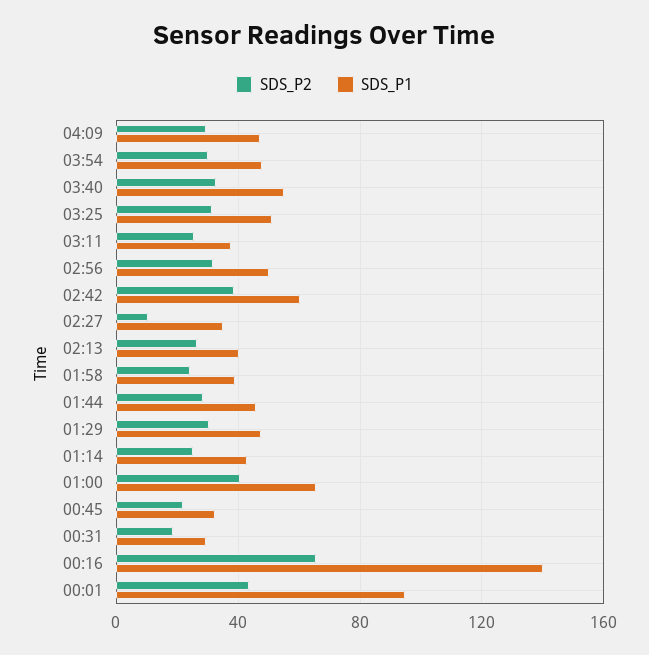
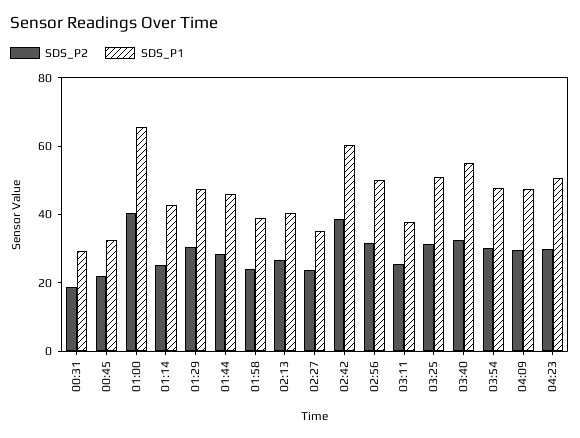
SDS_P2, 02:27: 10 -> 25
SDS_P2, 00:16: 65 -> none
SDS_P1, 00:16: 140 -> none
SDS_P2, 00:01: 45 -> none
SDS_P1, 00:01: 95 -> none
SDS_P2, 04:23: none -> 30
SDS_P1, 04:23: none -> 50

